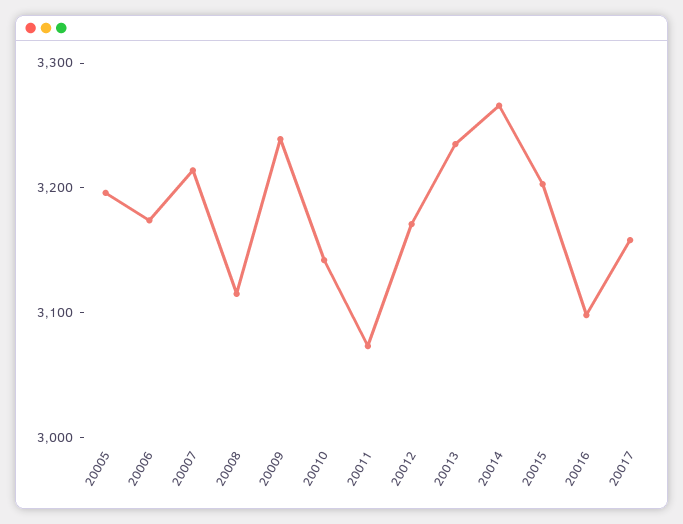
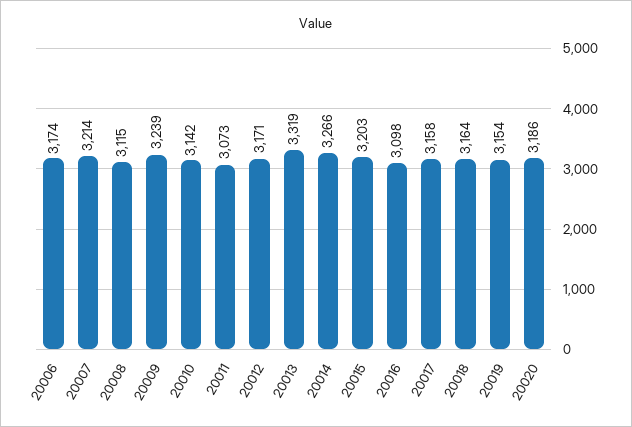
20005: 3200 -> none
20013: 3240 -> 3319
20018: none -> 3164
20019: none -> 3154
20020: none -> 3186

